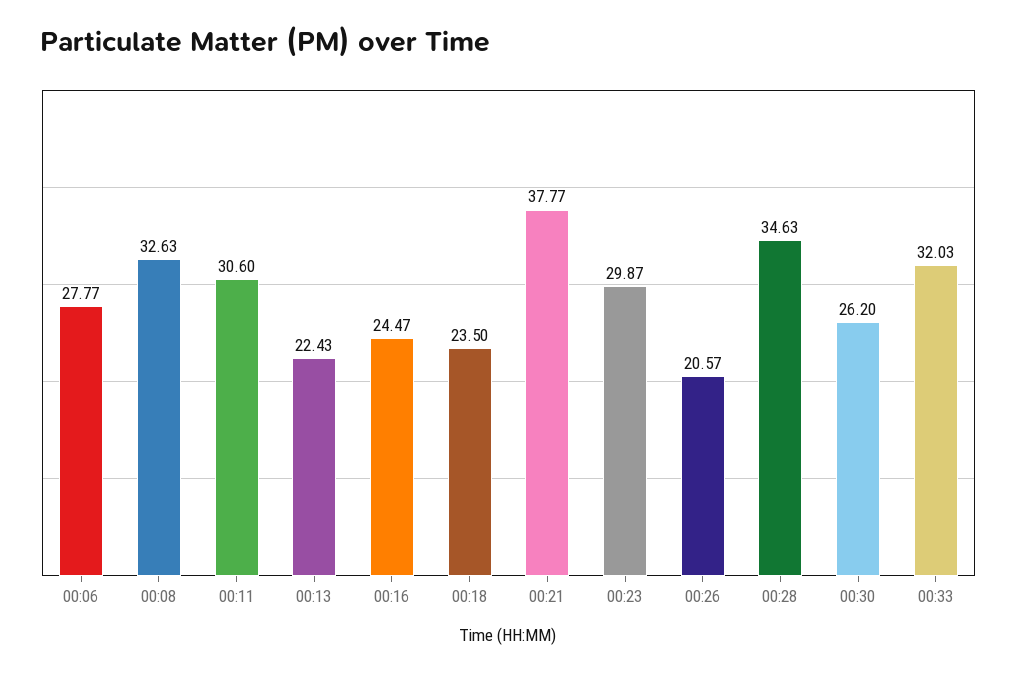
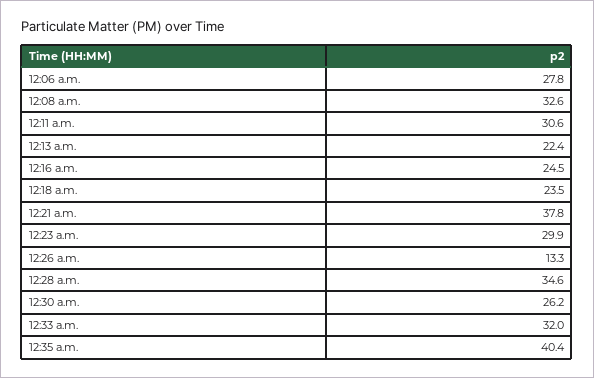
00:26: 20.57 -> 13.3
12:35 a.m.: none -> 40.4

